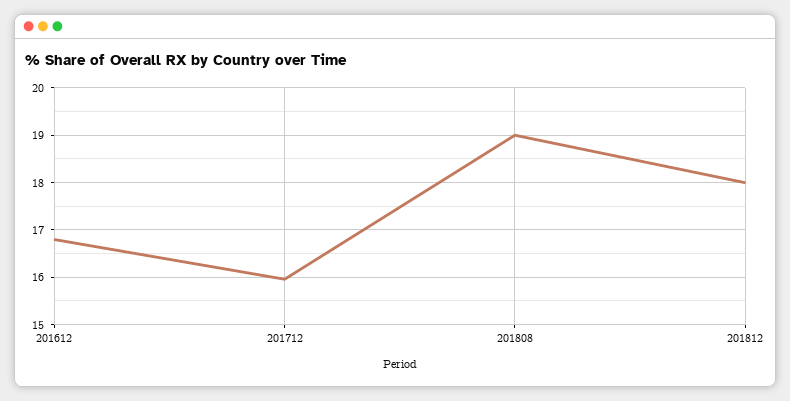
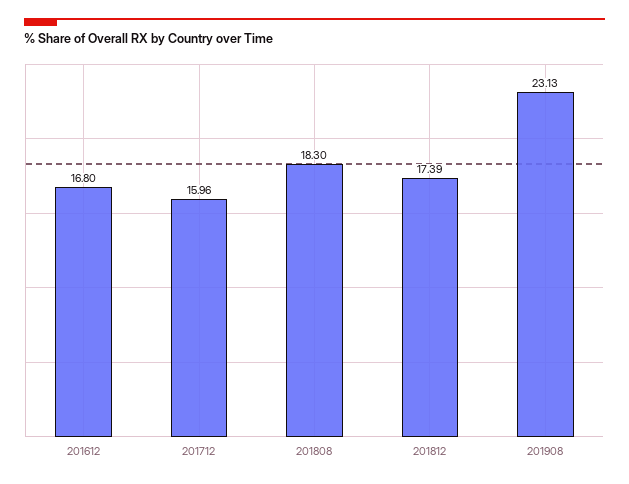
201808: 19 -> 18.3
201812: 18 -> 17.39
201908: none -> 23.13

